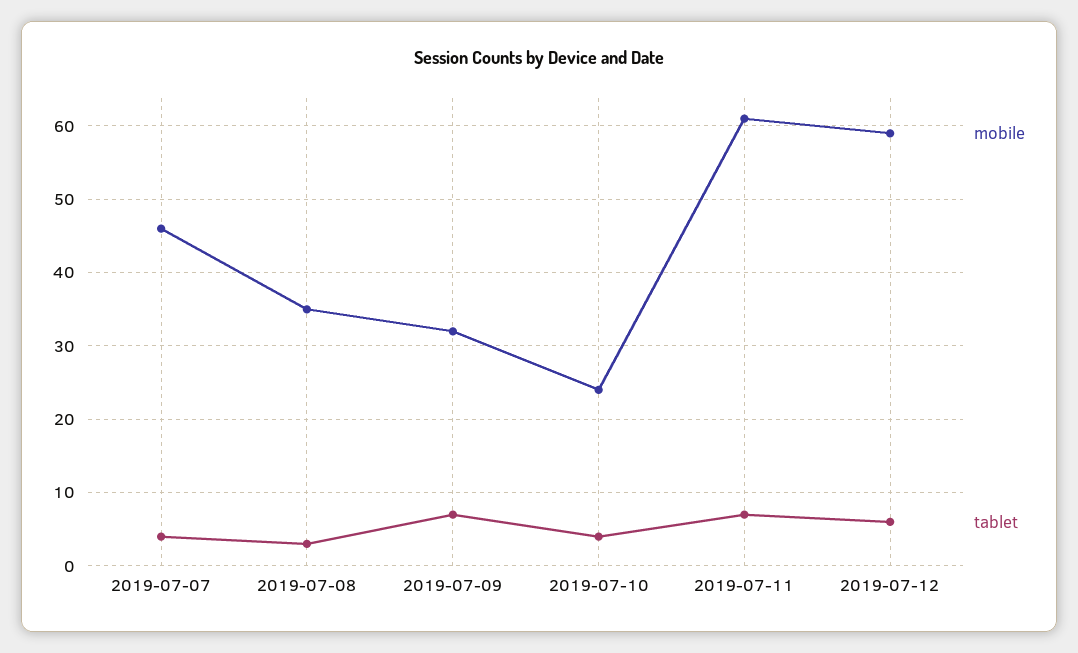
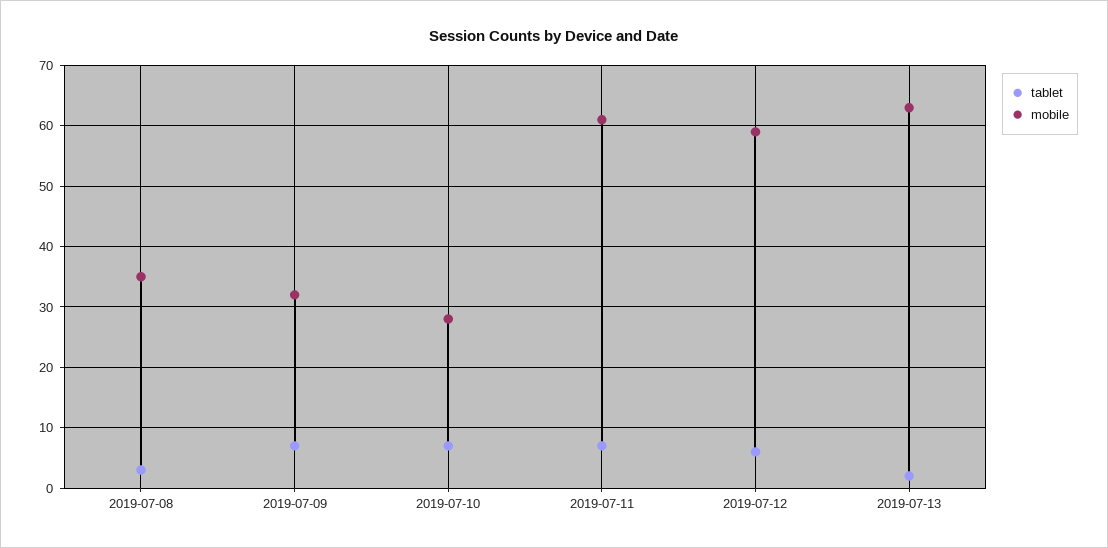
mobile, 2019-07-07: 46 -> none
tablet, 2019-07-07: 4 -> none
mobile, 2019-07-10: 24 -> 28
tablet, 2019-07-10: 4 -> 7
tablet, 2019-07-13: none -> 2
mobile, 2019-07-13: none -> 63

